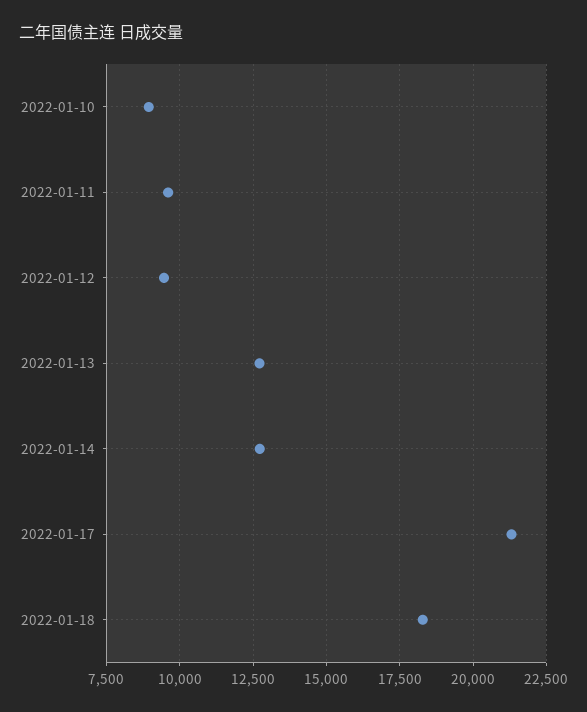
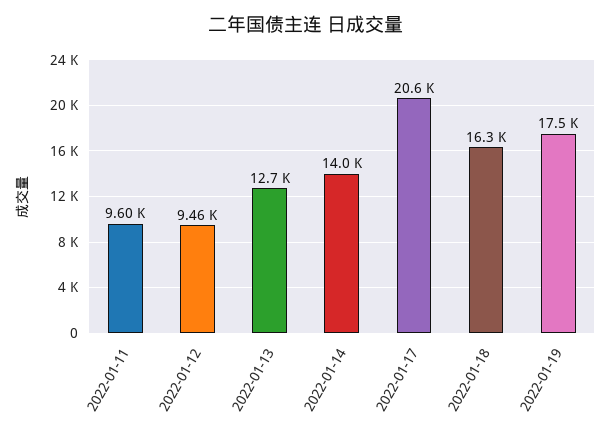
2022-01-10: 9000 -> none
2022-01-14: 12750 -> 14000
2022-01-17: 21250 -> 20600
2022-01-18: 18250 -> 16300
2022-01-19: none -> 17500

